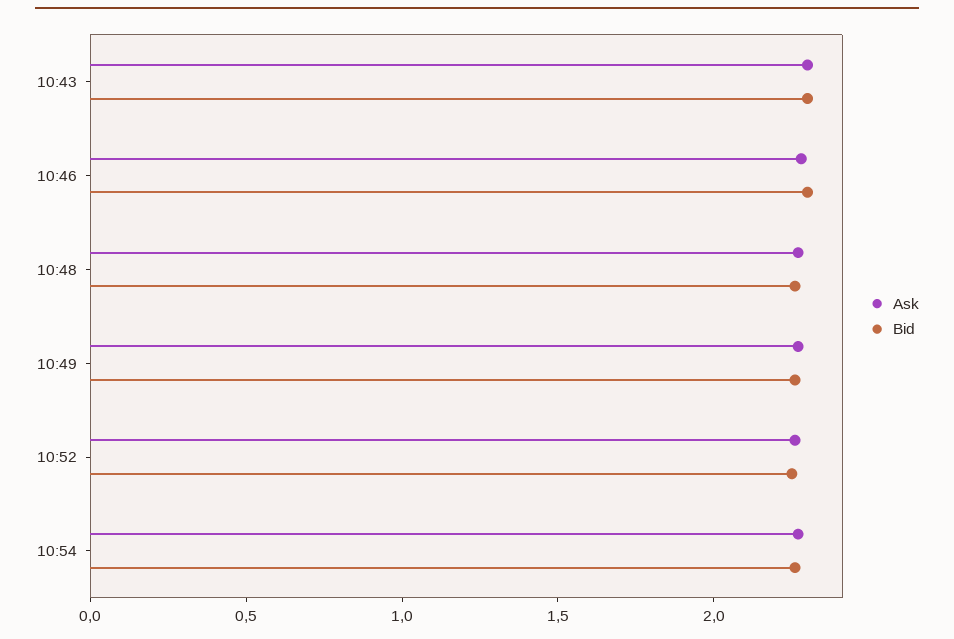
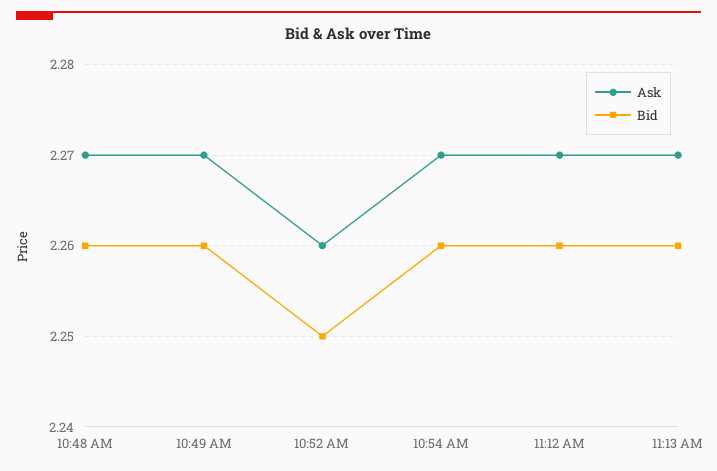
Ask, 10:43: 2.3 -> none
Bid, 10:43: 2.3 -> none
Ask, 10:46: 2.3 -> none
Bid, 10:46: 2.3 -> none
Ask, 11:12 AM: none -> 2.27
Bid, 11:12 AM: none -> 2.26
Ask, 11:13 AM: none -> 2.27
Bid, 11:13 AM: none -> 2.26

